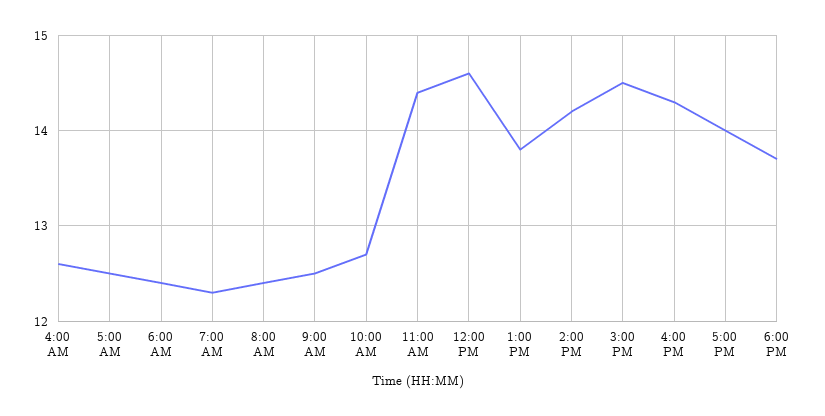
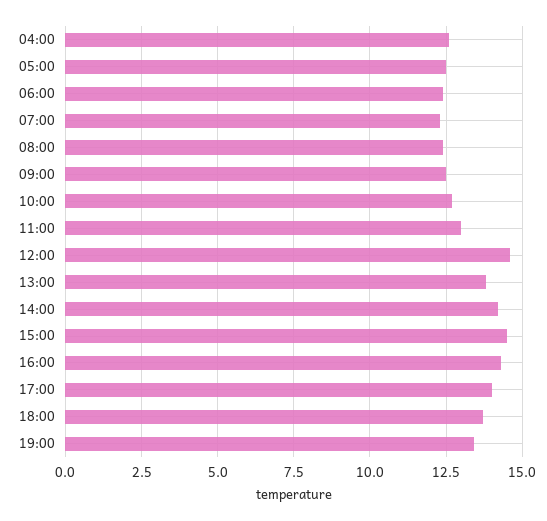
11:00 AM: 14.4 -> 13
19:00: none -> 13.5

